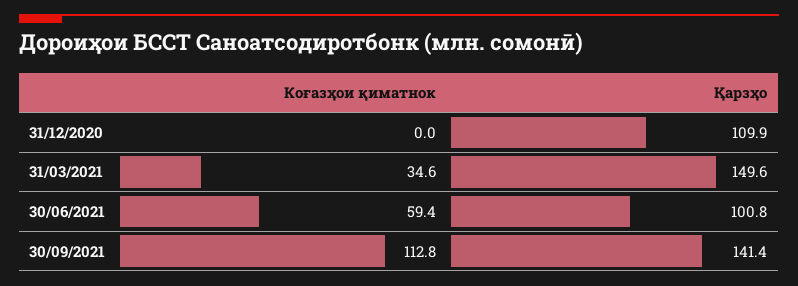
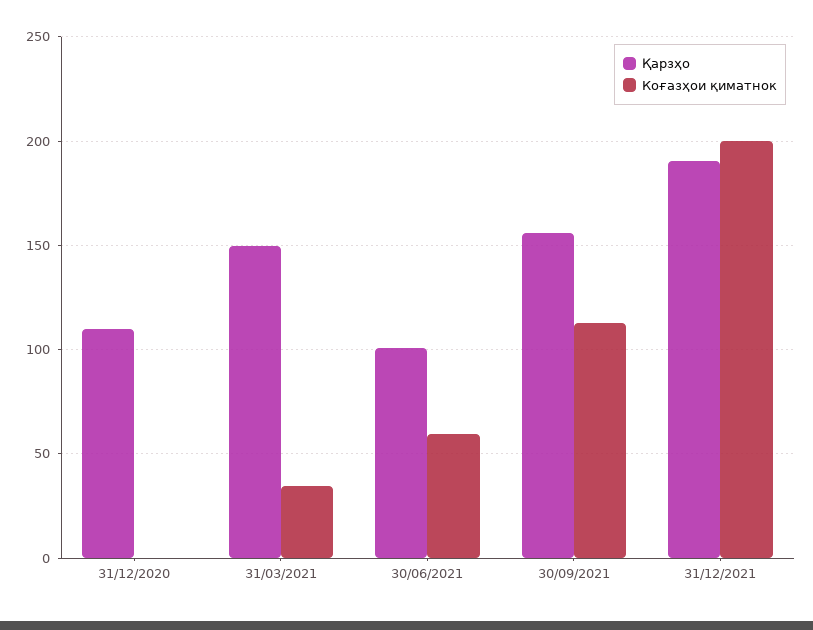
Қарзҳо, 30/09/2021: 141.4 -> 155
Қарзҳо, 31/12/2021: none -> 190
Коғазҳои қиматнок, 31/12/2021: none -> 200

